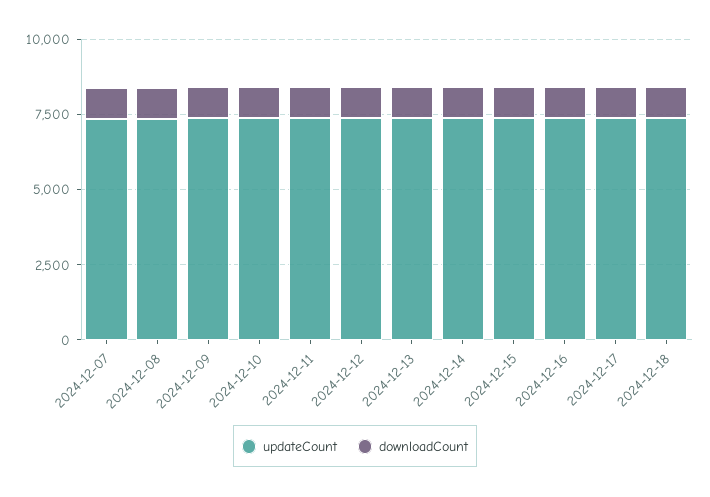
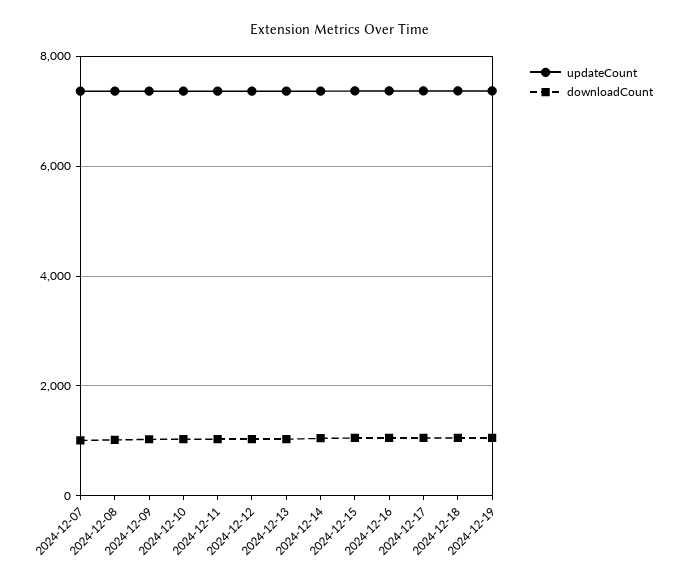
updateCount, 2024-12-19: none -> 7400
downloadCount, 2024-12-19: none -> 1000

